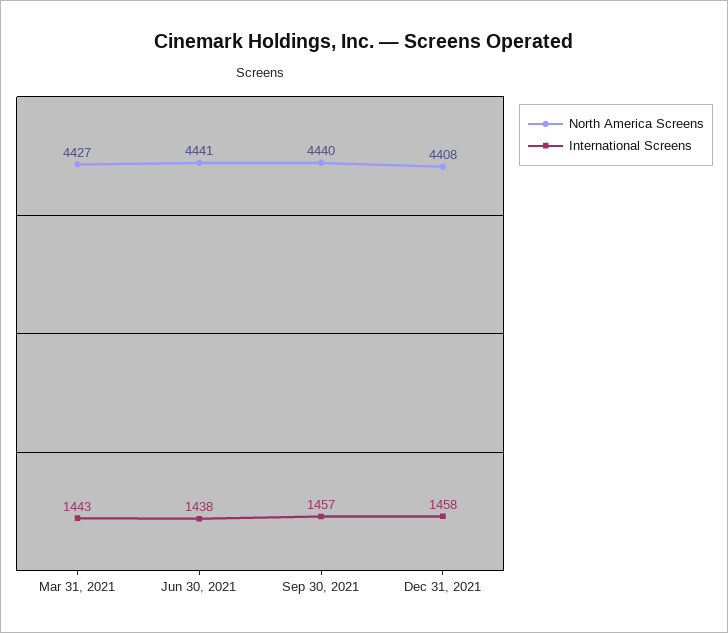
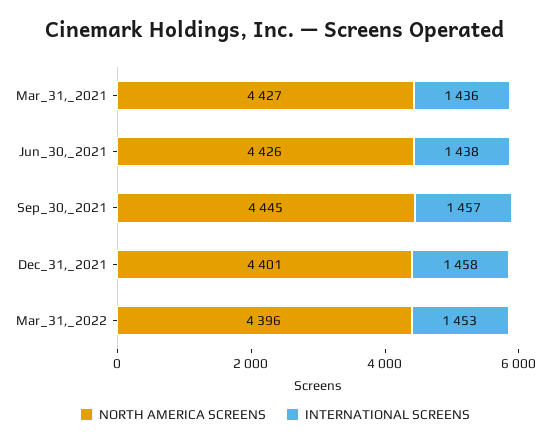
International Screens, Mar 31, 2021: 1443 -> 1436
North America Screens, Jun 30, 2021: 4441 -> 4426
North America Screens, Sep 30, 2021: 4440 -> 4445
North America Screens, Dec 31, 2021: 4408 -> 4401
North America Screens, Mar_31,_2022: none -> 4396
International Screens, Mar_31,_2022: none -> 1453

